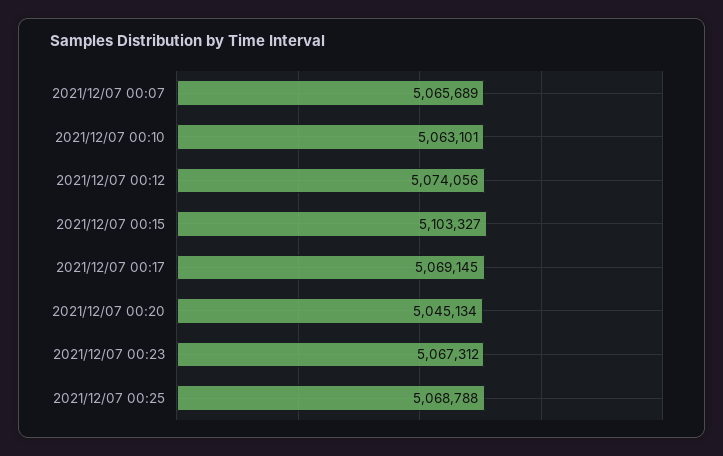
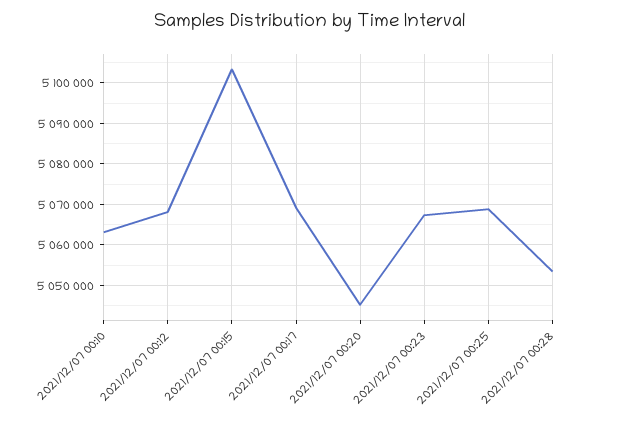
2021/12/07 00:07: 5065689 -> none
2021/12/07 00:12: 5074056 -> 5068000
2021/12/07 00:28: none -> 5054000

